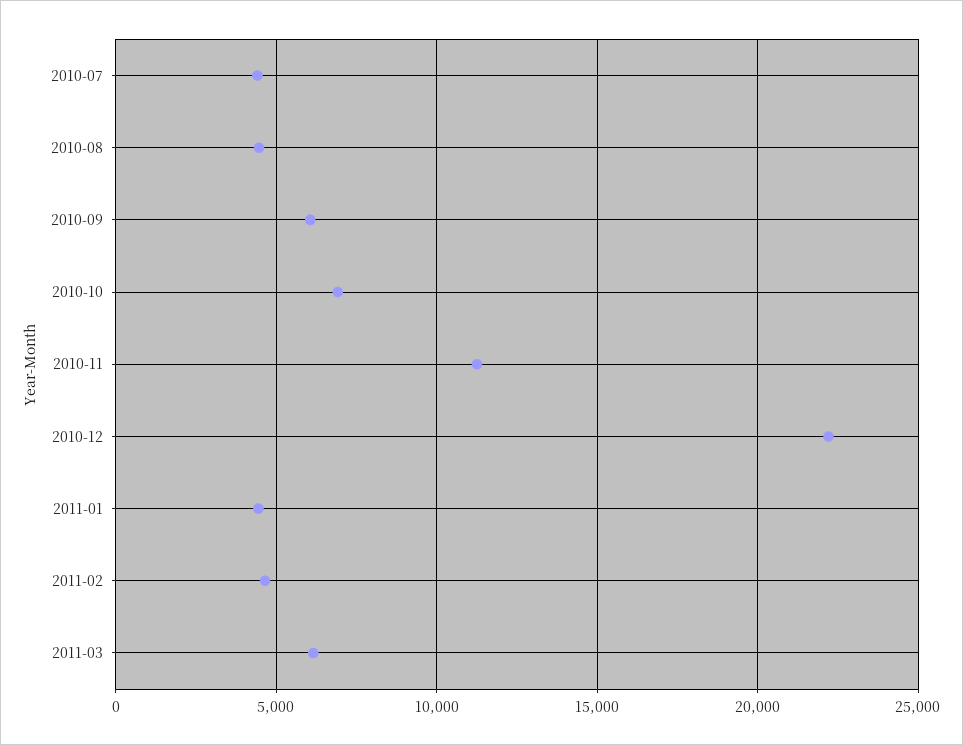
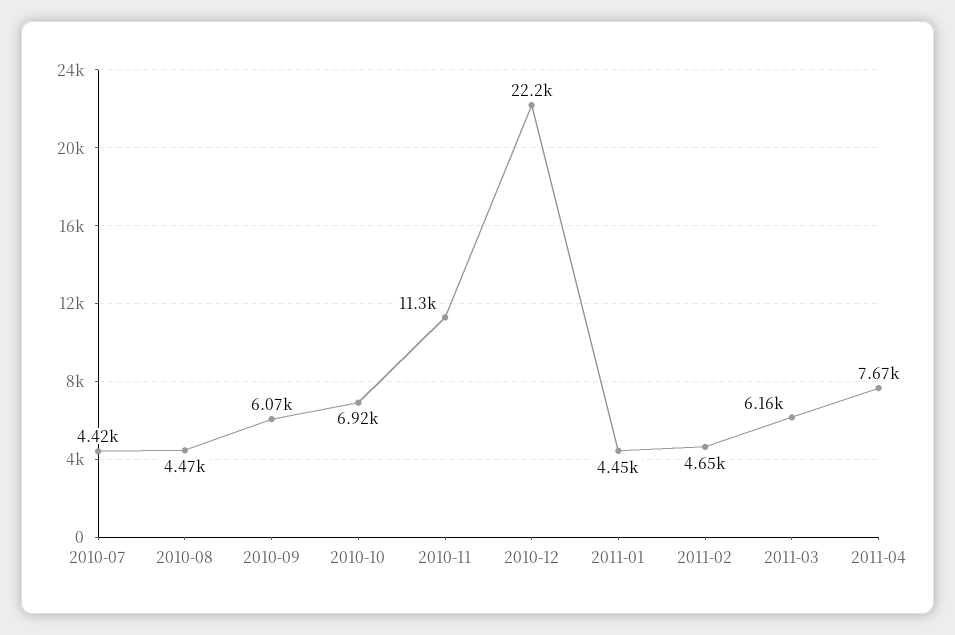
2011-04: none -> 7670

